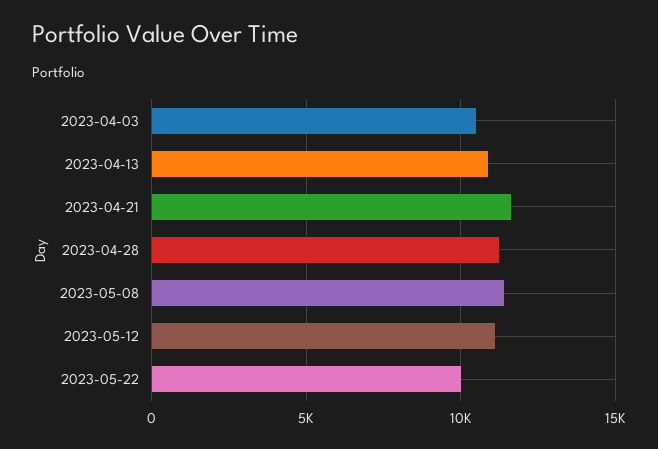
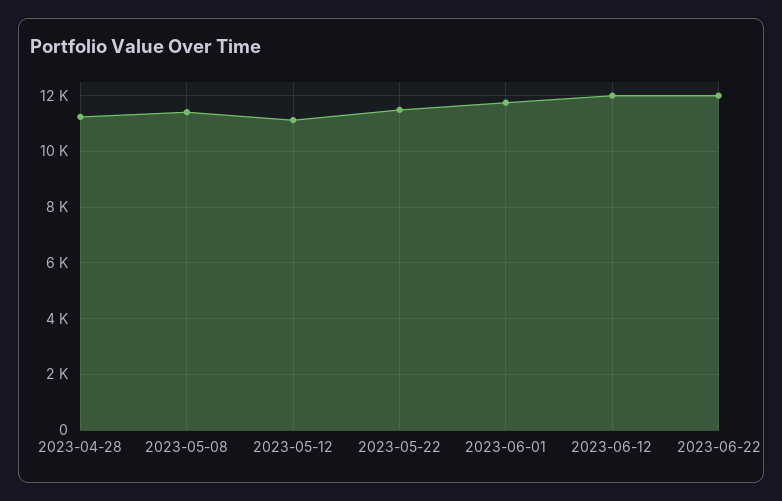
2023-04-03: 10500 -> none
2023-04-13: 11000 -> none
2023-04-21: 11500 -> none
2023-05-22: 10000 -> 11500
2023-06-01: none -> 11750
2023-06-12: none -> 12000
2023-06-22: none -> 12000

